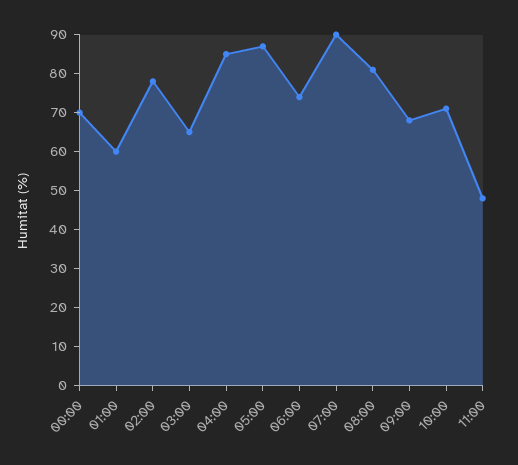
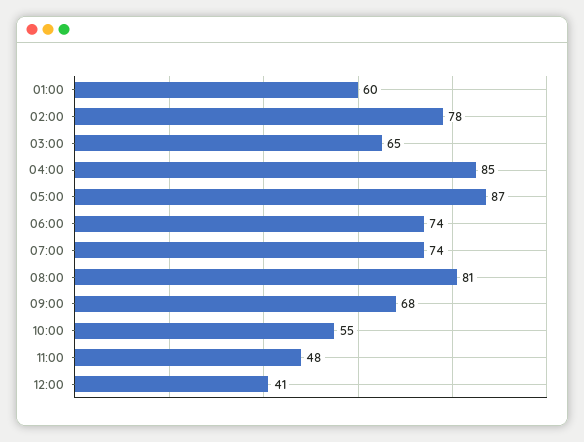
00:00: 70 -> none
07:00: 90 -> 74
10:00: 70 -> 55
12:00: none -> 41

